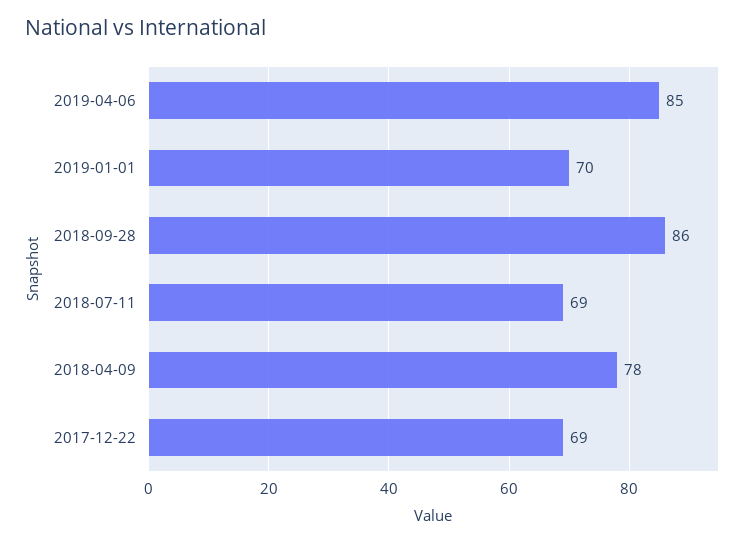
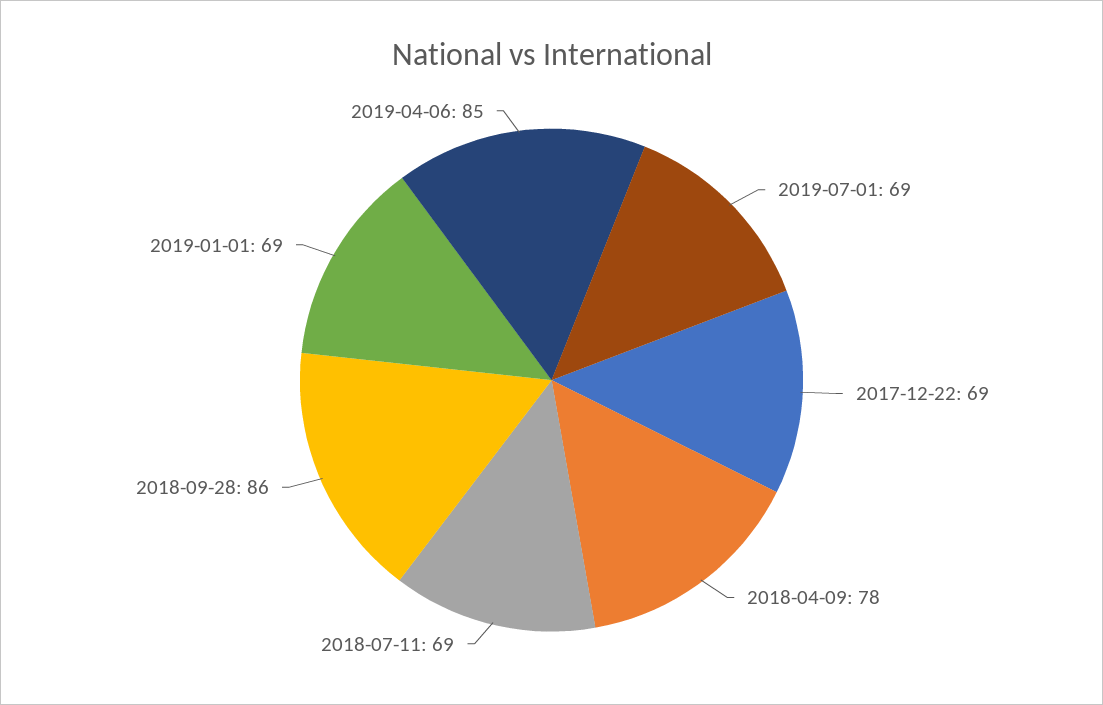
2019-01-01: 70 -> 69
2019-07-01: none -> 69

